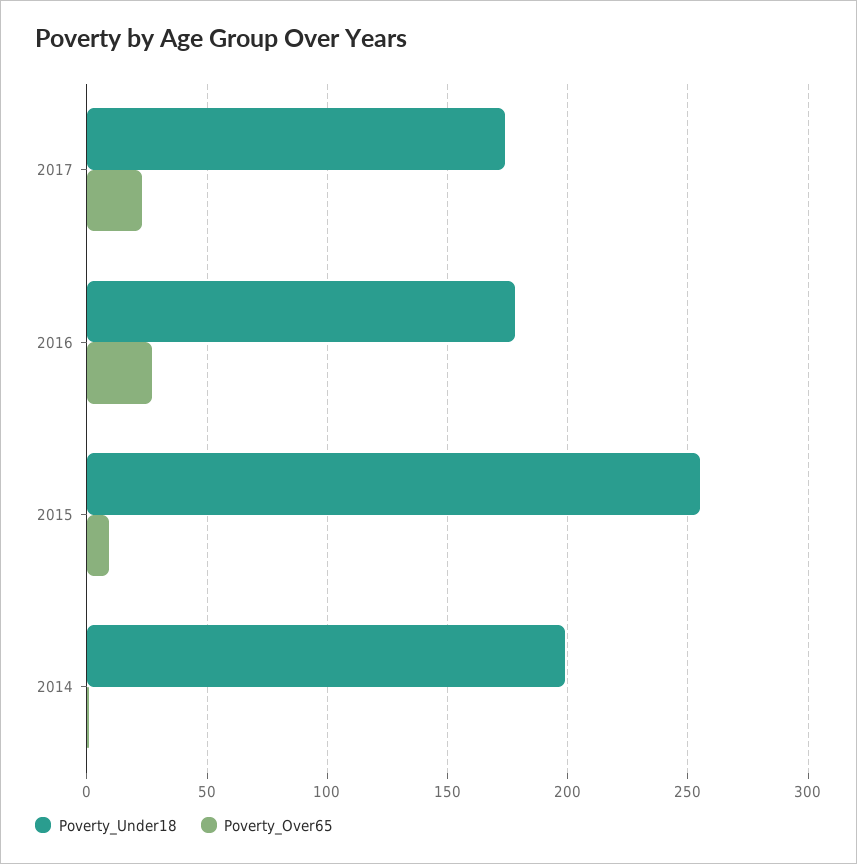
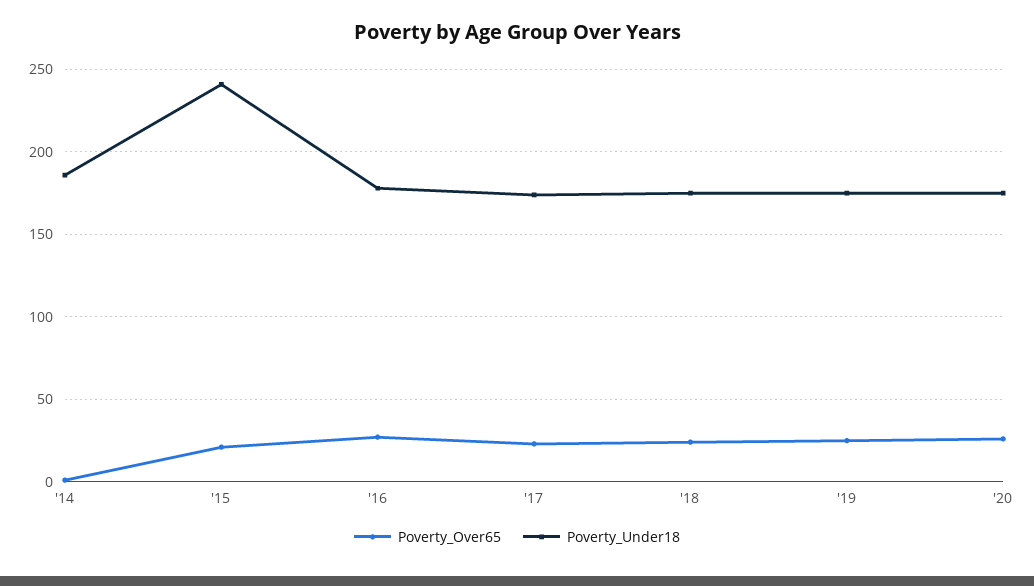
Poverty_Under18, 2015: 255 -> 240
Poverty_Over65, 2015: 10 -> 20
Poverty_Under18, 2014: 200 -> 185
Poverty_Over65, '18: none -> 25
Poverty_Under18, '18: none -> 175
Poverty_Over65, '19: none -> 25
Poverty_Under18, '19: none -> 175
Poverty_Over65, '20: none -> 25
Poverty_Under18, '20: none -> 175

